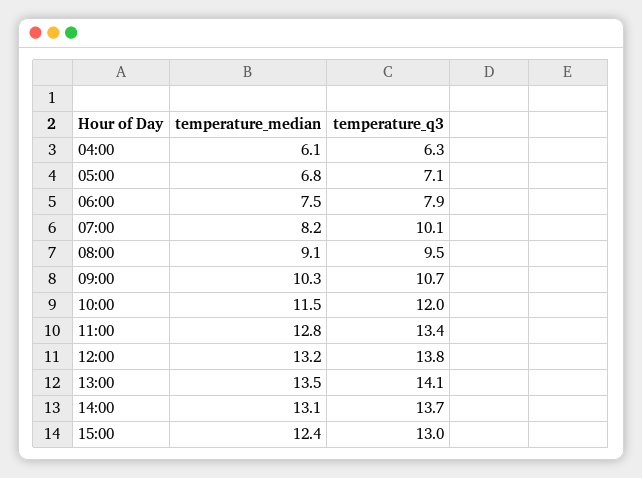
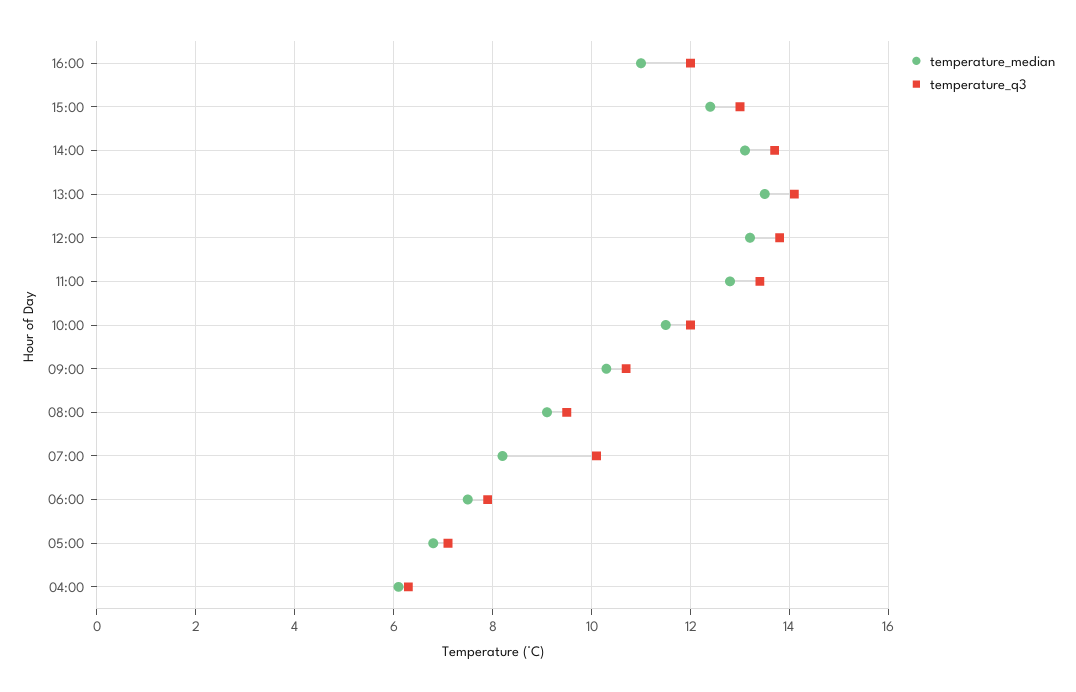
temperature_median, 16:00: none -> 11
temperature_q3, 16:00: none -> 12

